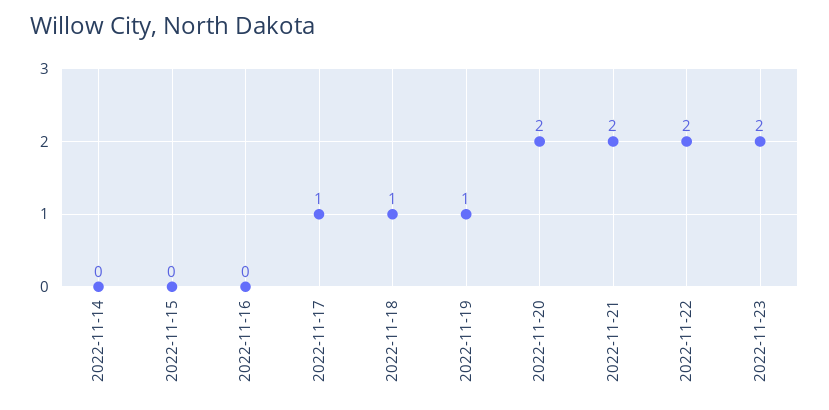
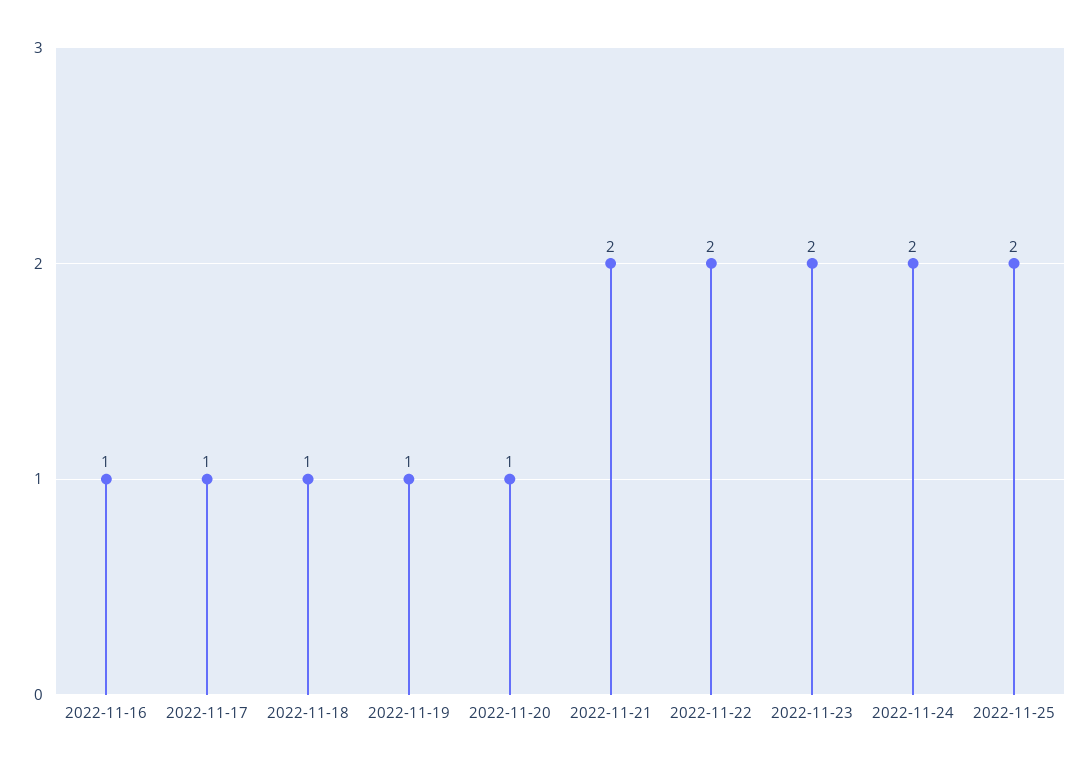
2022-11-14: 0 -> none
2022-11-15: 0 -> none
2022-11-16: 0 -> 1
2022-11-20: 2 -> 1
2022-11-24: none -> 2
2022-11-25: none -> 2

